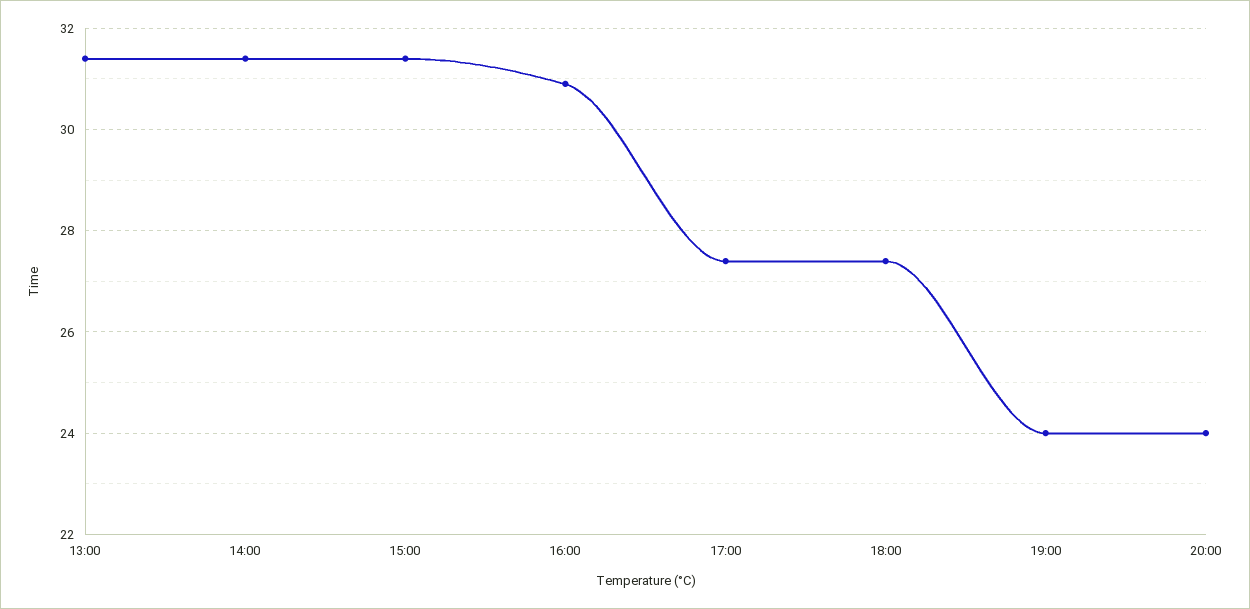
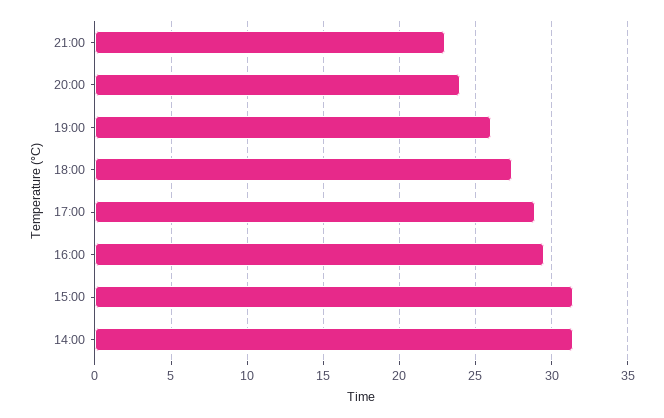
13:00: 31.5 -> none
16:00: 31 -> 29.5
17:00: 27.5 -> 29
19:00: 24 -> 26
21:00: none -> 23

